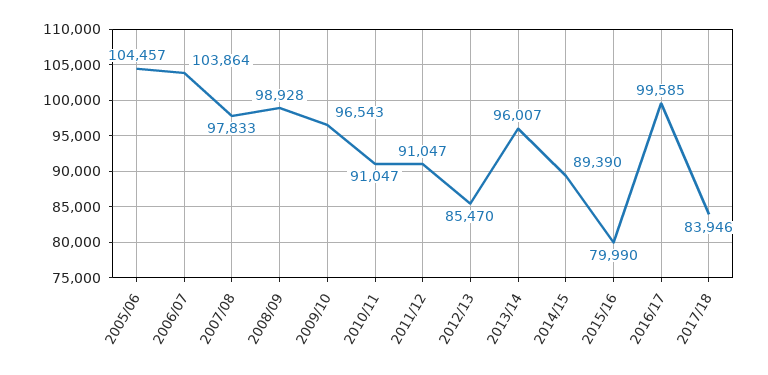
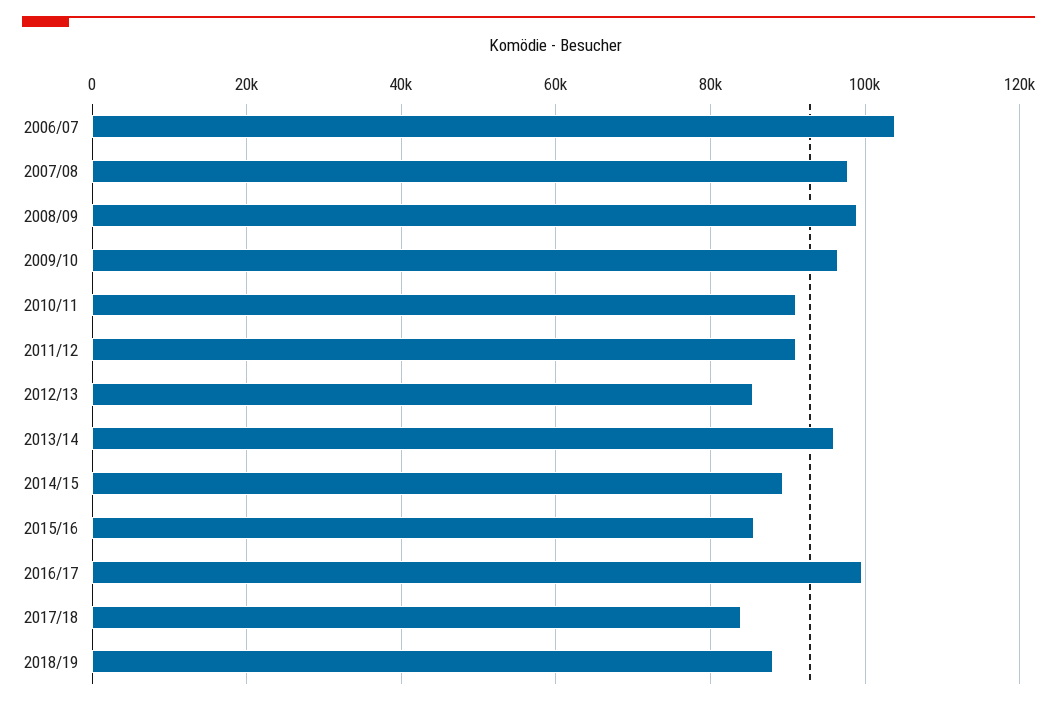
2005/06: 104457 -> none
2015/16: 79990 -> 86000
2018/19: none -> 88000

